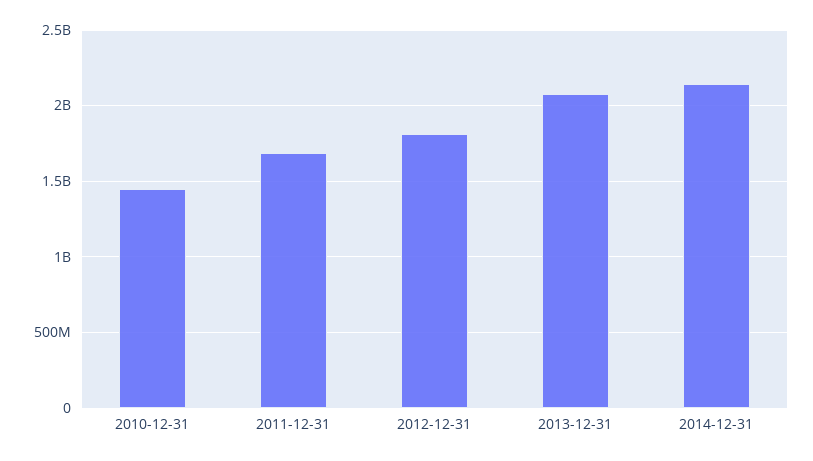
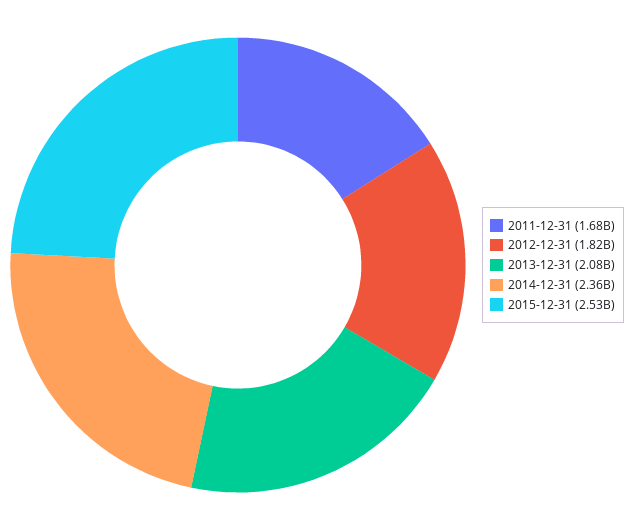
2010-12-31: 1450000000 -> none
2014-12-31: 2150000000 -> 2360000000
2015-12-31: none -> 2530000000

